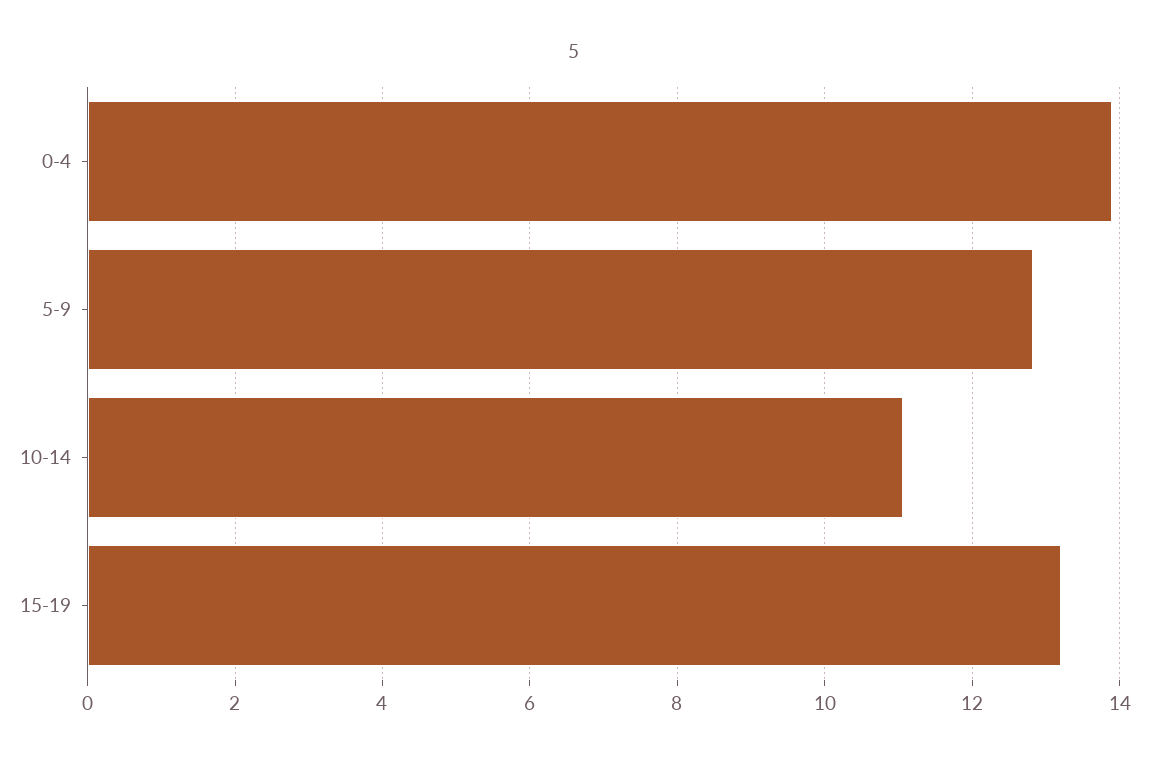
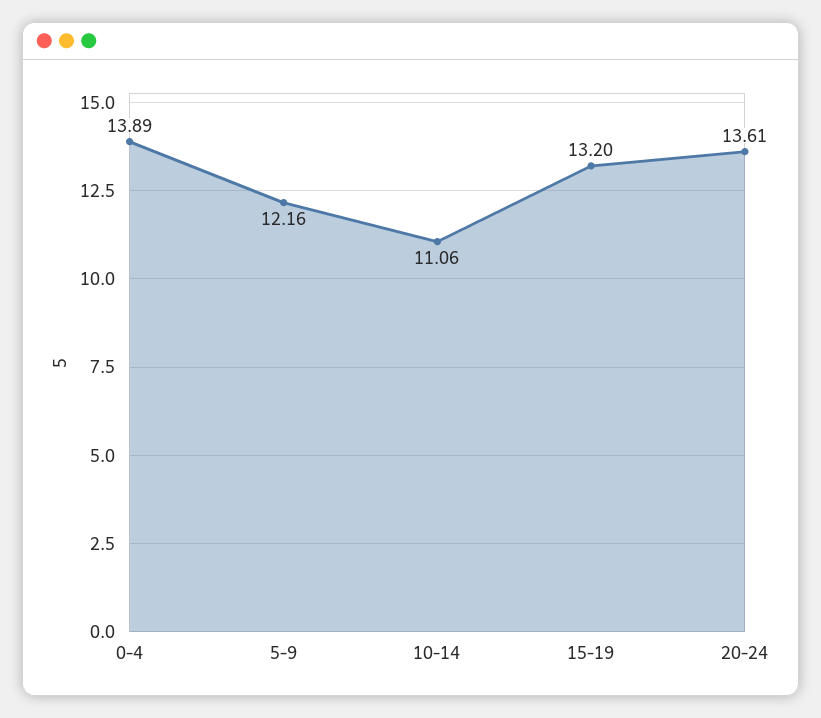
5-9: 12.8 -> 12.16
20-24: none -> 13.61

